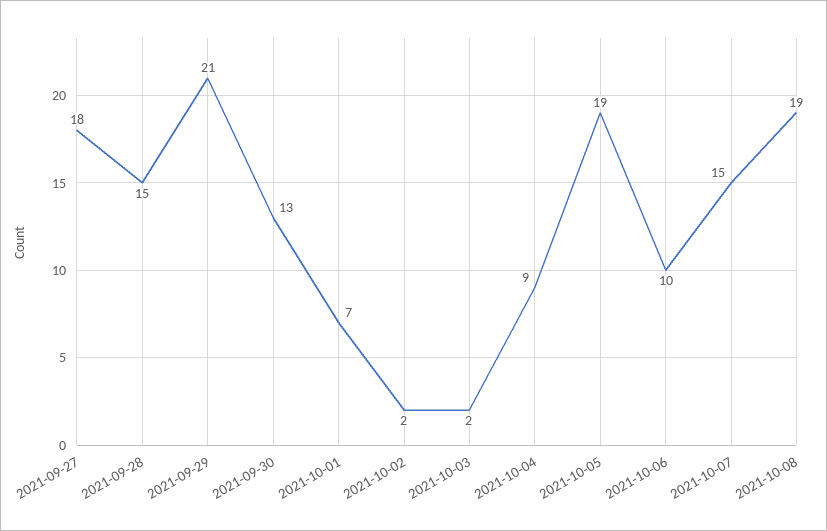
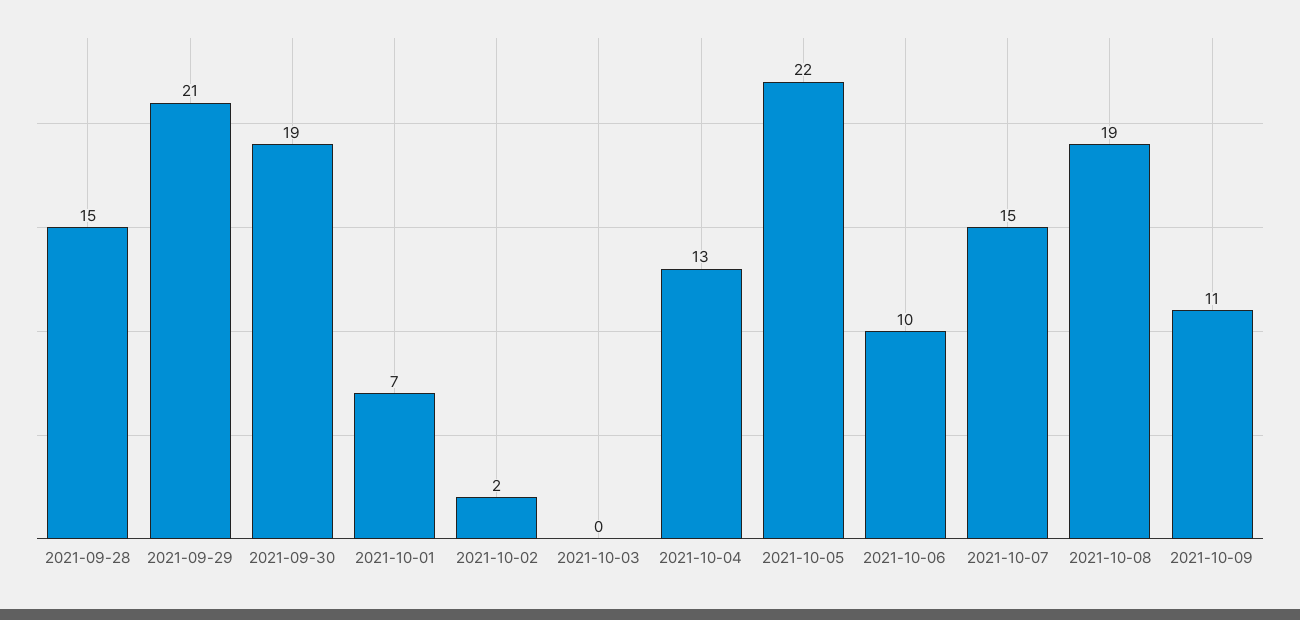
2021-09-27: 18 -> none
2021-09-30: 13 -> 19
2021-10-03: 2 -> 0
2021-10-04: 9 -> 13
2021-10-05: 19 -> 22
2021-10-09: none -> 11

